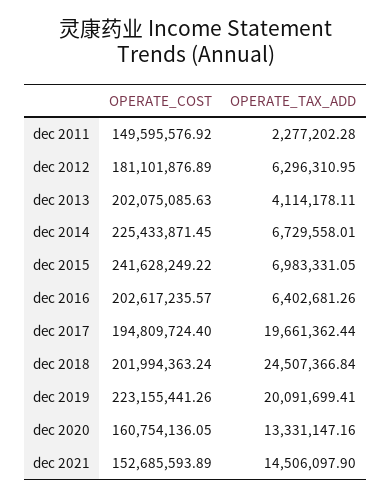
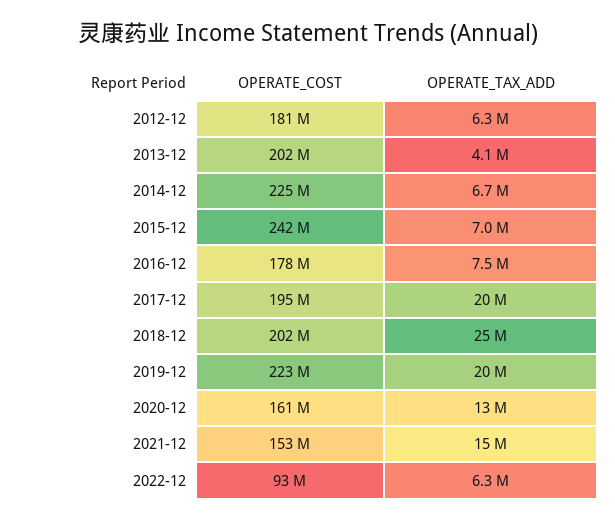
OPERATE_COST, dec 2011: 149595576.92 -> none
OPERATE_TAX_ADD, dec 2011: 2277202.28 -> none
OPERATE_COST, dec 2016: 202617235.57 -> 178000000
OPERATE_TAX_ADD, dec 2016: 6402681.26 -> 7500000
OPERATE_COST, 2022-12: none -> 93000000
OPERATE_TAX_ADD, 2022-12: none -> 6300000

